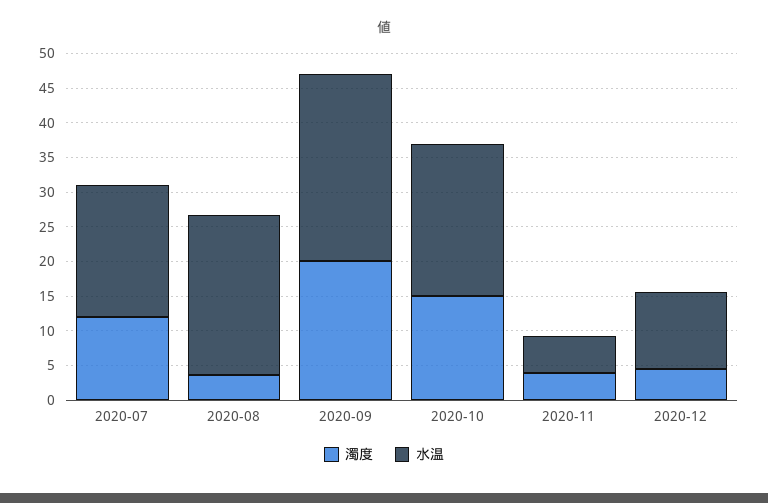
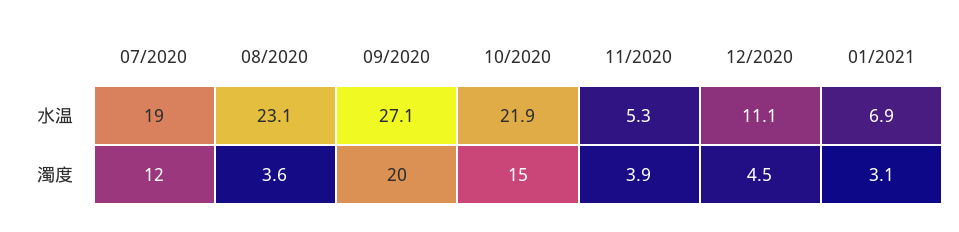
水温, 01/2021: none -> 6.9
濁度, 01/2021: none -> 3.1

